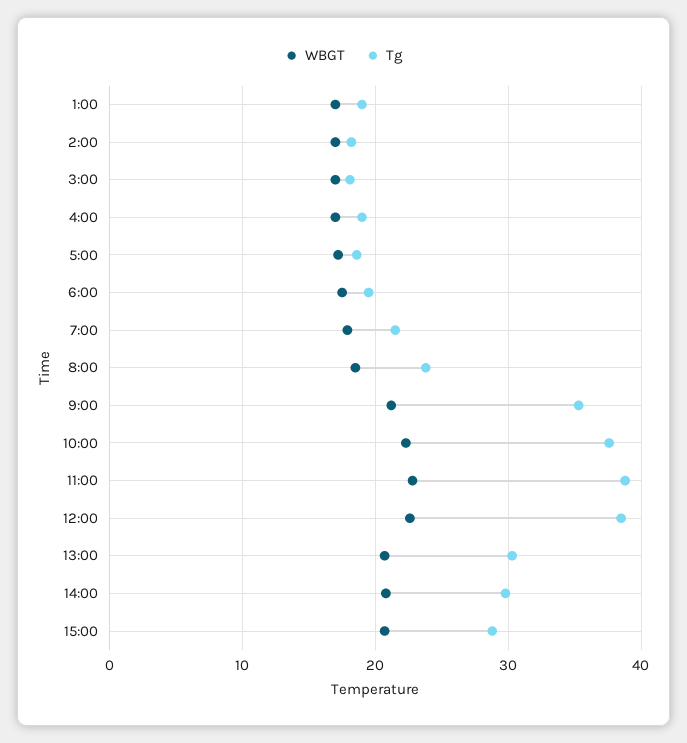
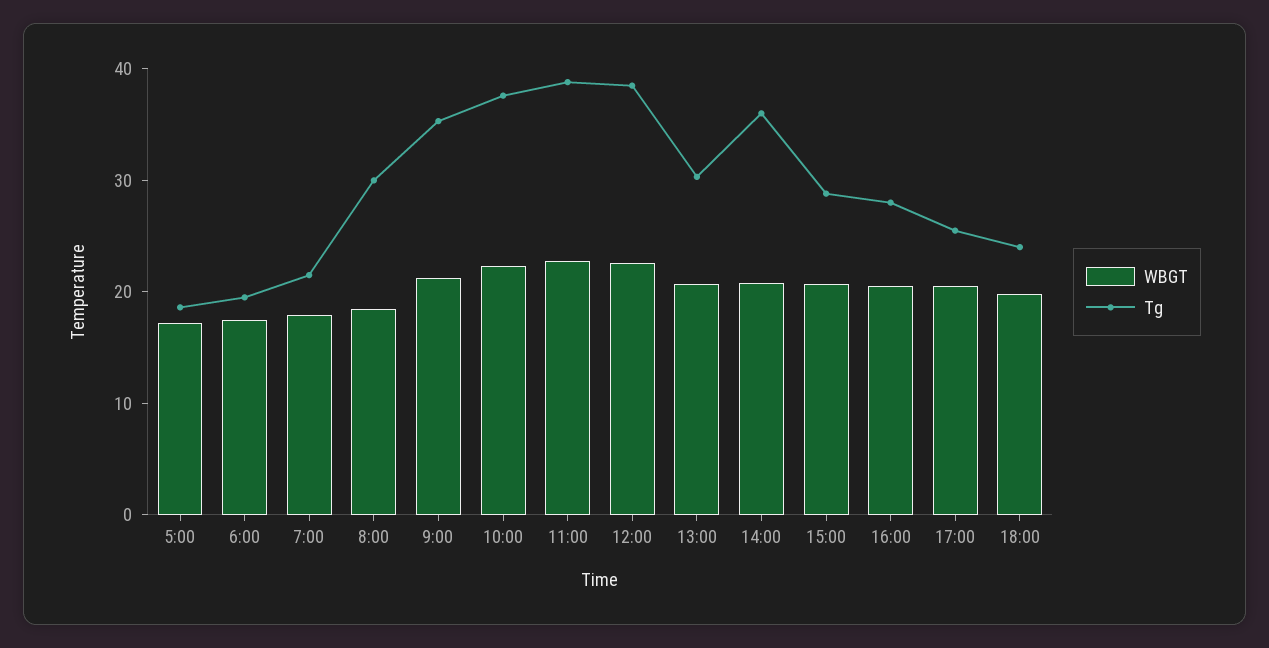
WBGT, 1:00: 17 -> none
Tg, 1:00: 19 -> none
WBGT, 2:00: 17 -> none
Tg, 2:00: 18 -> none
WBGT, 3:00: 17 -> none
Tg, 3:00: 18 -> none
WBGT, 4:00: 17 -> none
Tg, 4:00: 19 -> none
Tg, 8:00: 24 -> 30
Tg, 14:00: 30 -> 36
WBGT, 16:00: none -> 20
Tg, 16:00: none -> 28
WBGT, 17:00: none -> 20
Tg, 17:00: none -> 26
WBGT, 18:00: none -> 20
Tg, 18:00: none -> 24

